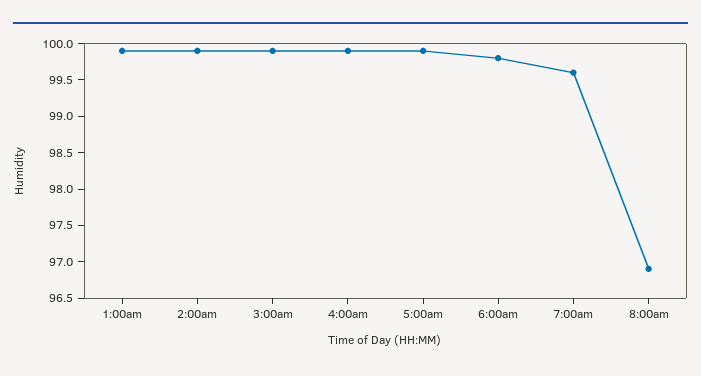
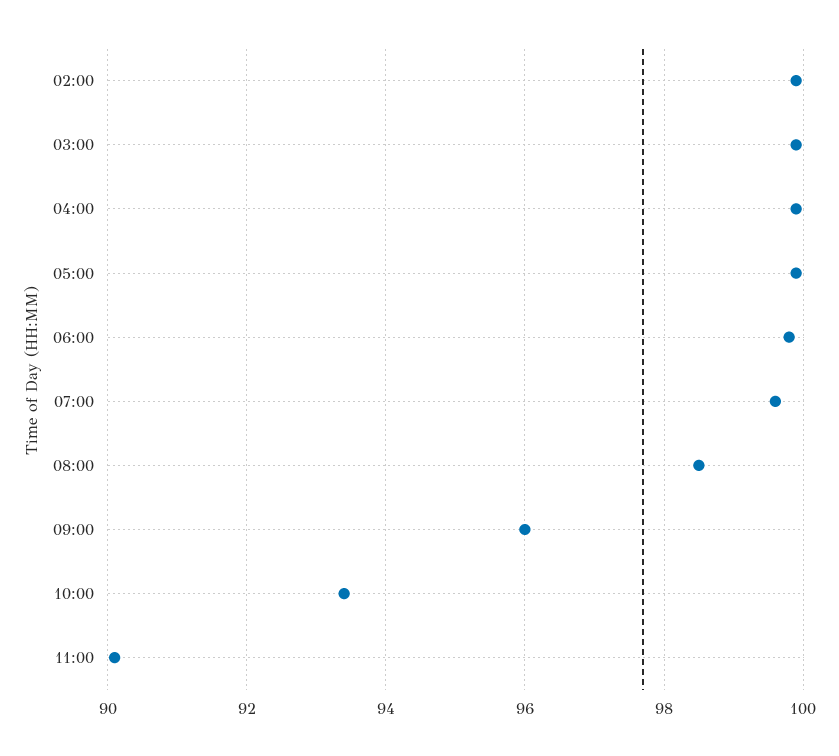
1:00am: 100 -> none
8:00am: 97 -> 98.5
09:00: none -> 96
10:00: none -> 93.5
11:00: none -> 90

